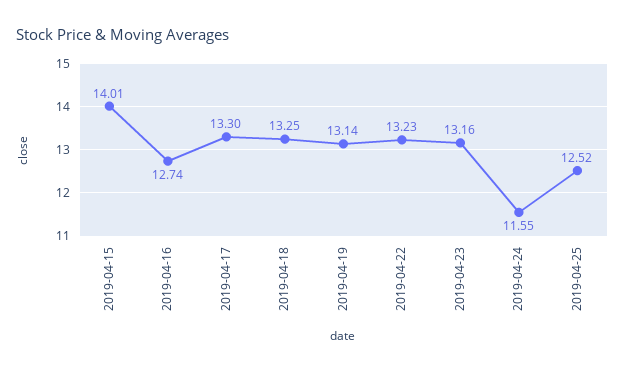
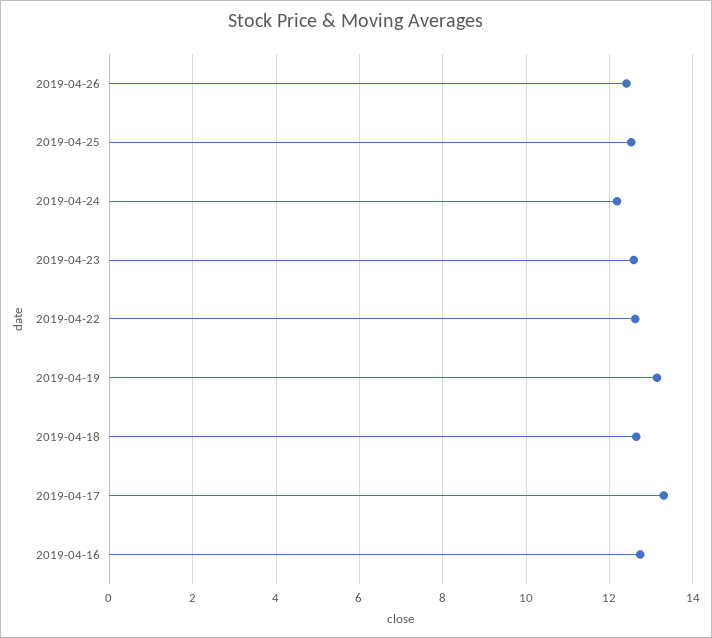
2019-04-15: 14.01 -> none
2019-04-18: 13.25 -> 12.6
2019-04-22: 13.23 -> 12.6
2019-04-23: 13.16 -> 12.6
2019-04-24: 11.55 -> 12.2
2019-04-26: none -> 12.4

